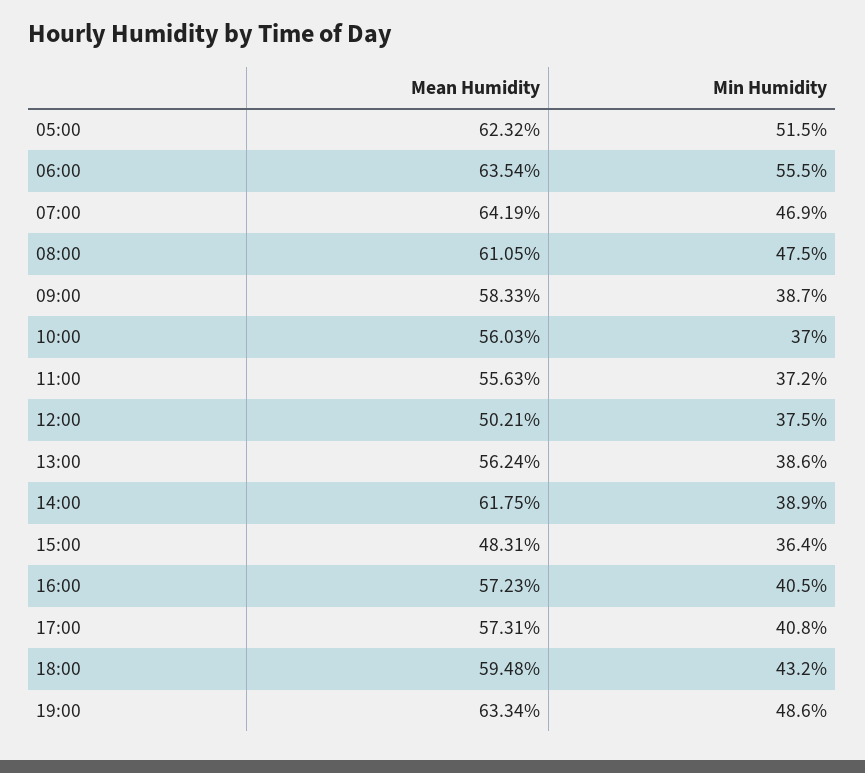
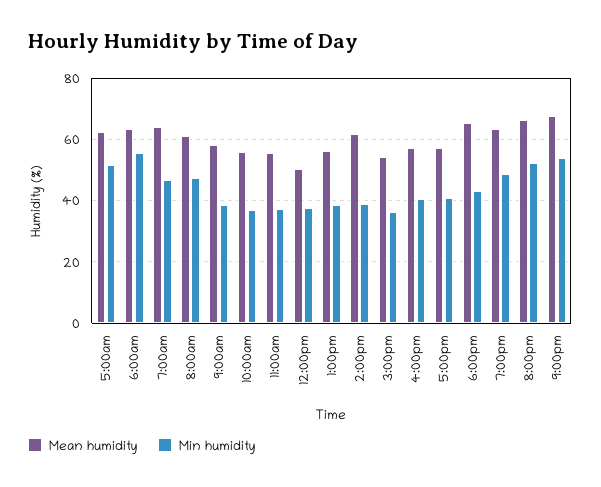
Mean Humidity, 15:00: 48.31 -> 54
Mean Humidity, 18:00: 59.48 -> 66
Mean Humidity, 8:00pm: none -> 66
Min Humidity, 8:00pm: none -> 52
Mean Humidity, 9:00pm: none -> 68
Min Humidity, 9:00pm: none -> 54

